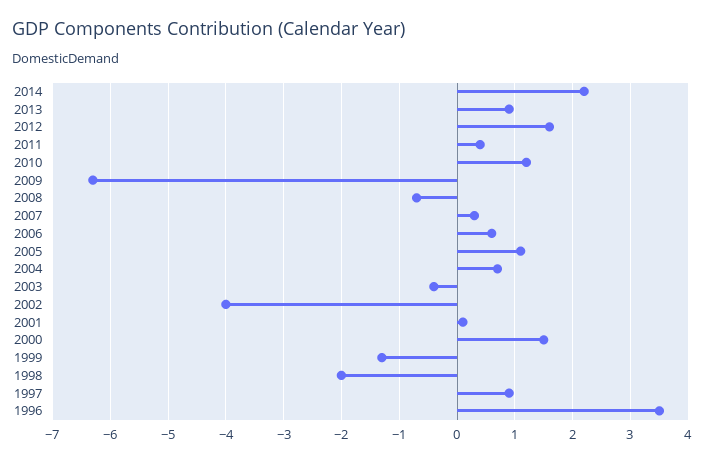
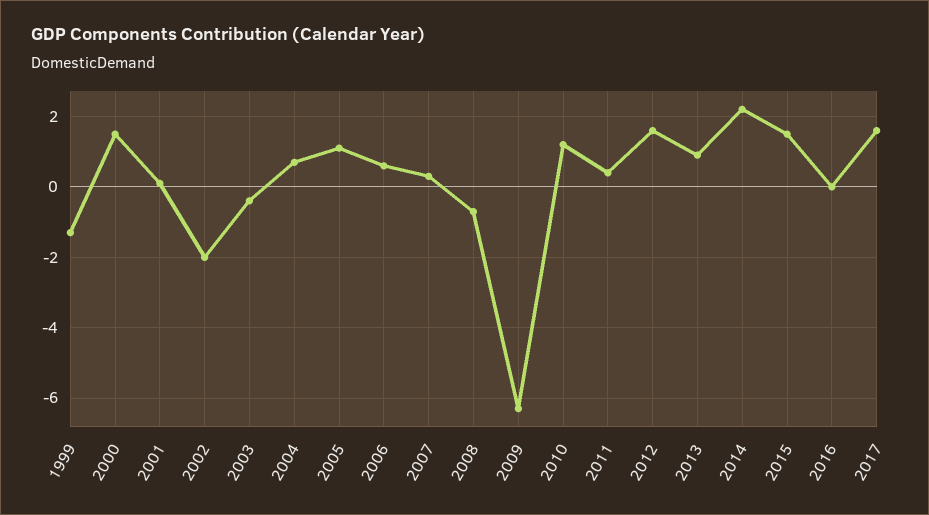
2002: -4 -> -2
1998: -2 -> none
1997: 1 -> none
1996: 3.5 -> none
2015: none -> 1.5
2016: none -> 0
2017: none -> 1.5

